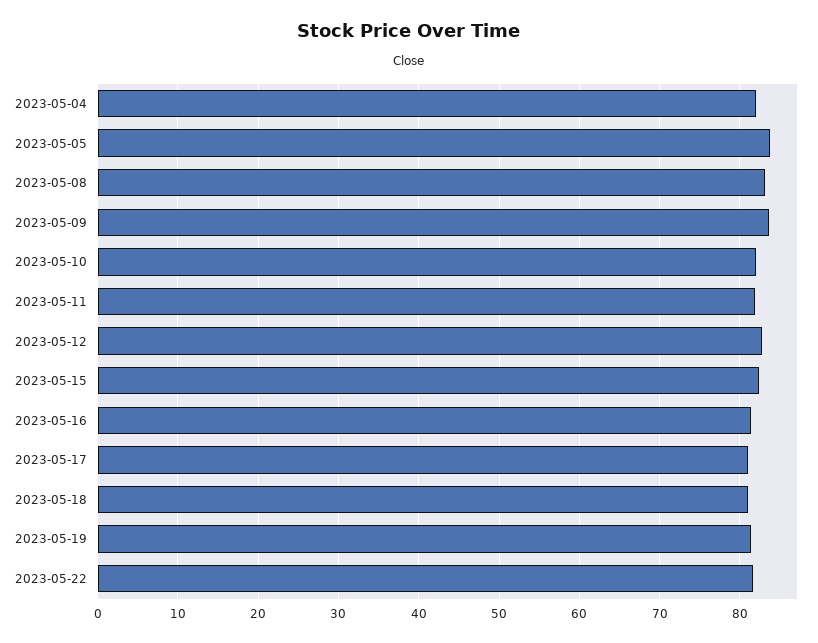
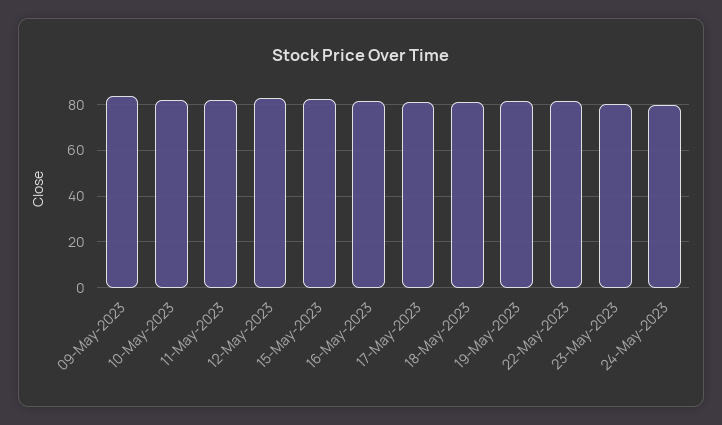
2023-05-04: 82 -> none
2023-05-05: 84 -> none
2023-05-08: 83 -> none
23-May-2023: none -> 80
24-May-2023: none -> 80

